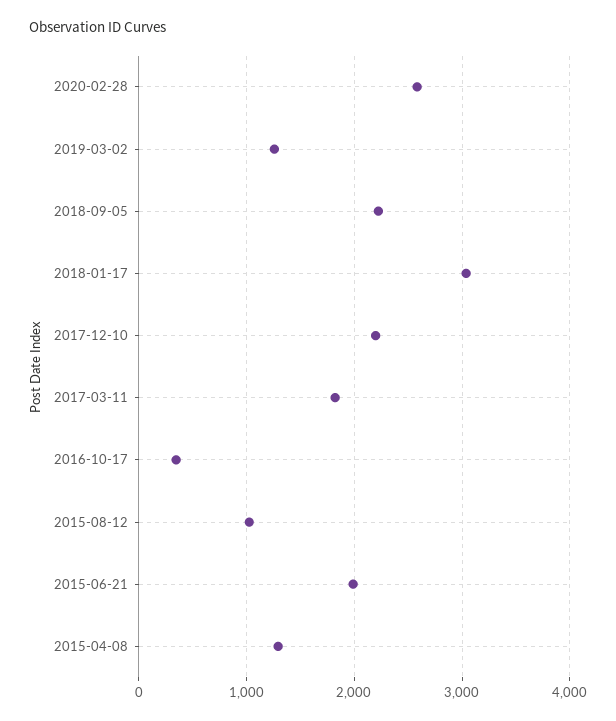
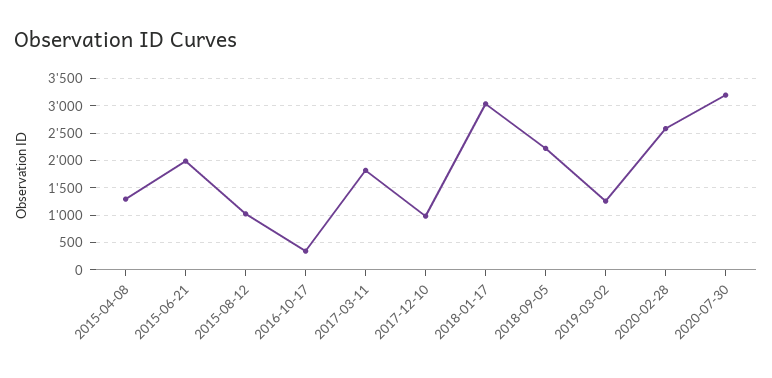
2017-12-10: 2200 -> 1000
2020-07-30: none -> 3250

